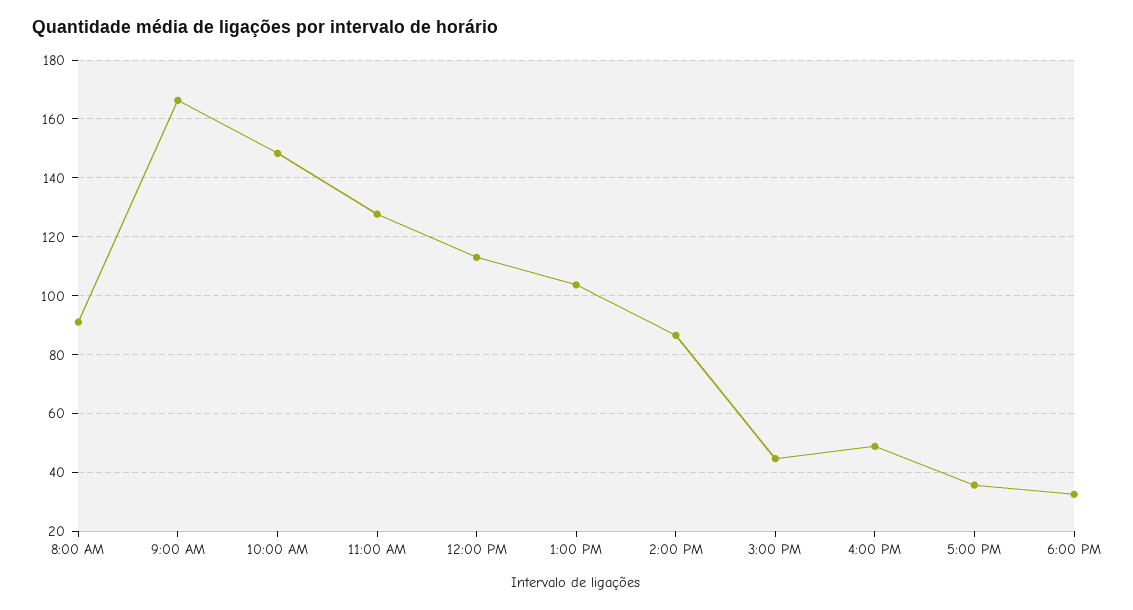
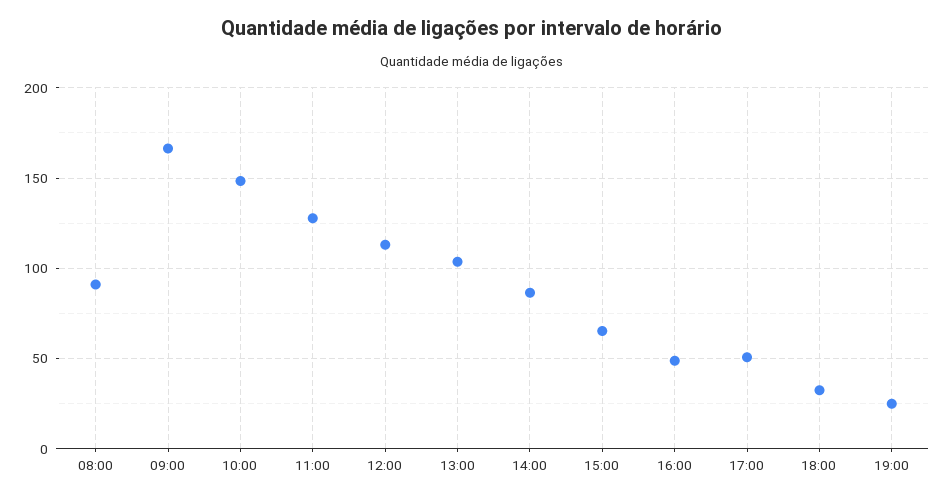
3:00 PM: 45 -> 65
5:00 PM: 35 -> 50
19:00: none -> 25

